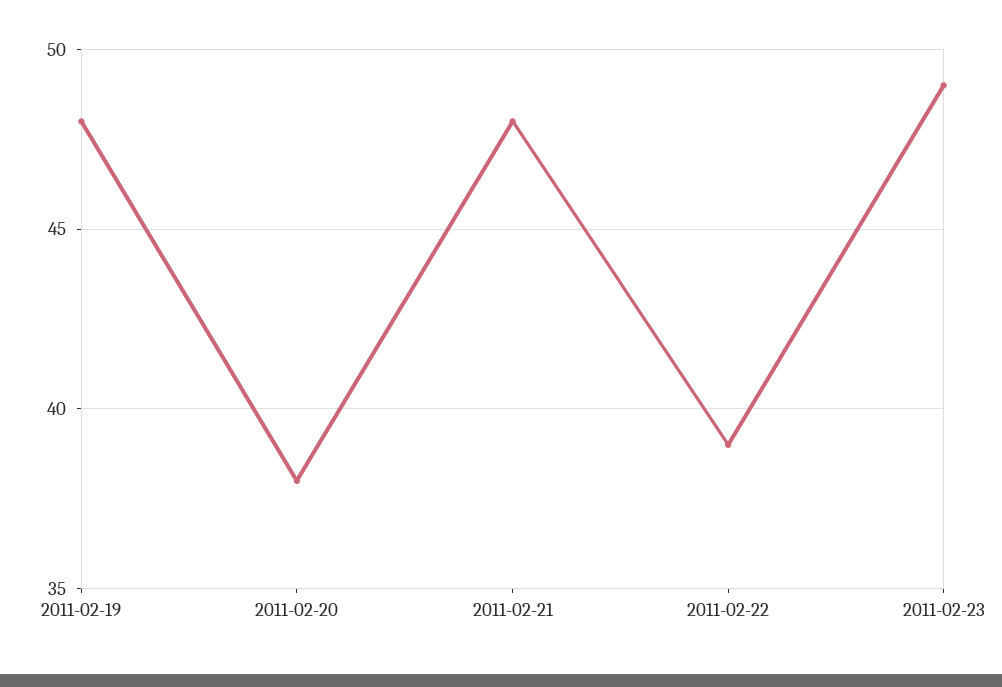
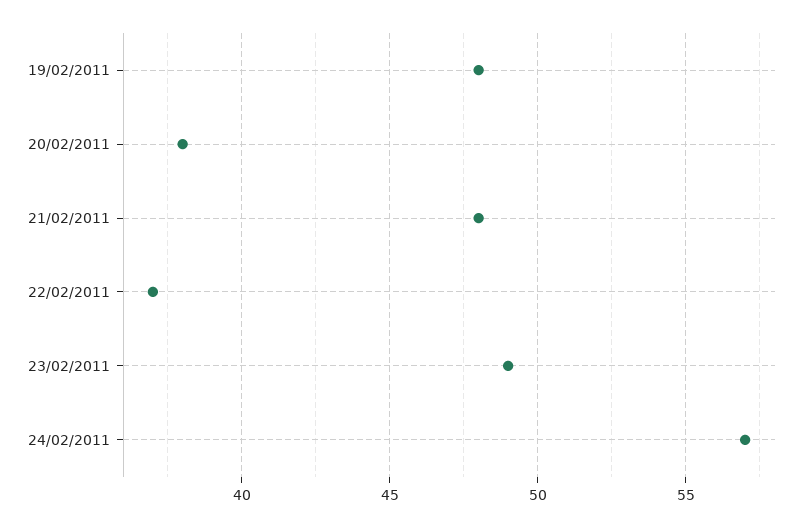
2011-02-22: 39 -> 37
24/02/2011: none -> 57

